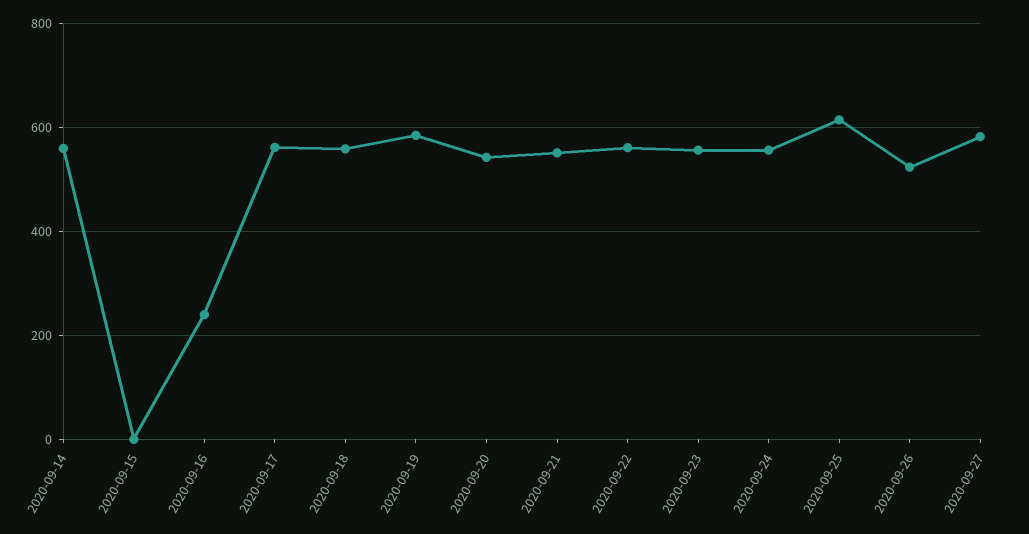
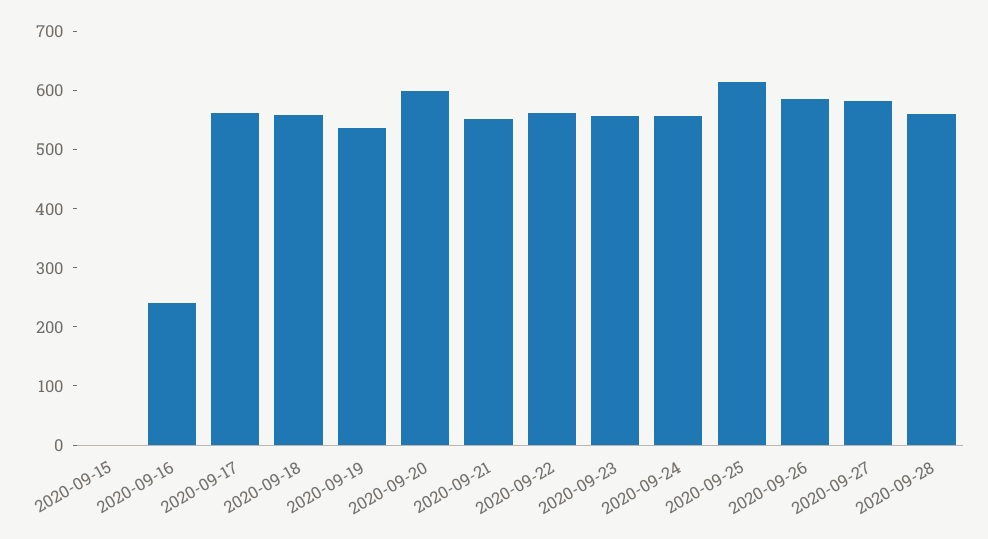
2020-09-14: 560 -> none
2020-09-19: 580 -> 540
2020-09-20: 540 -> 600
2020-09-26: 520 -> 580
2020-09-28: none -> 560

